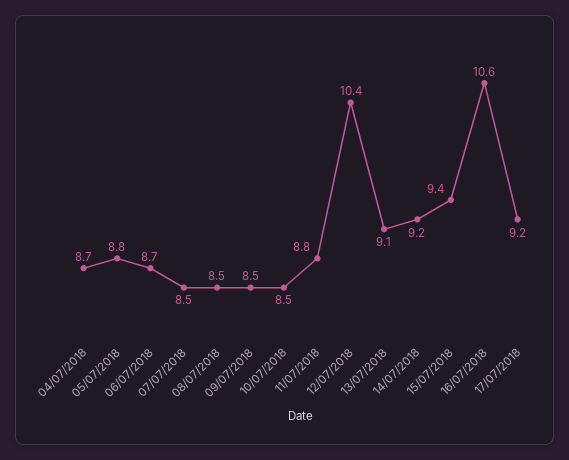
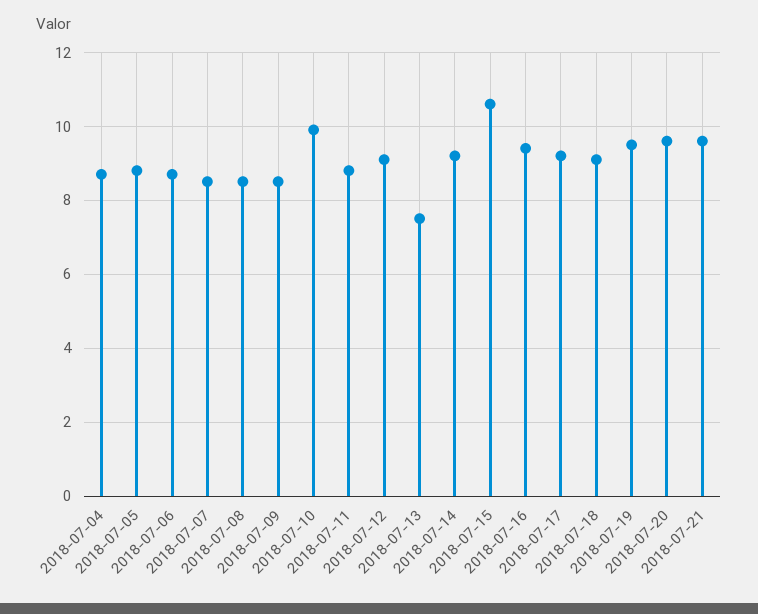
10/07/2018: 8.5 -> 10
12/07/2018: 10.4 -> 9
13/07/2018: 9.1 -> 7.5
15/07/2018: 9.4 -> 10.5
16/07/2018: 10.6 -> 9.5
2018-07-18: none -> 9
2018-07-19: none -> 9.5
2018-07-20: none -> 9.5
2018-07-21: none -> 9.5

